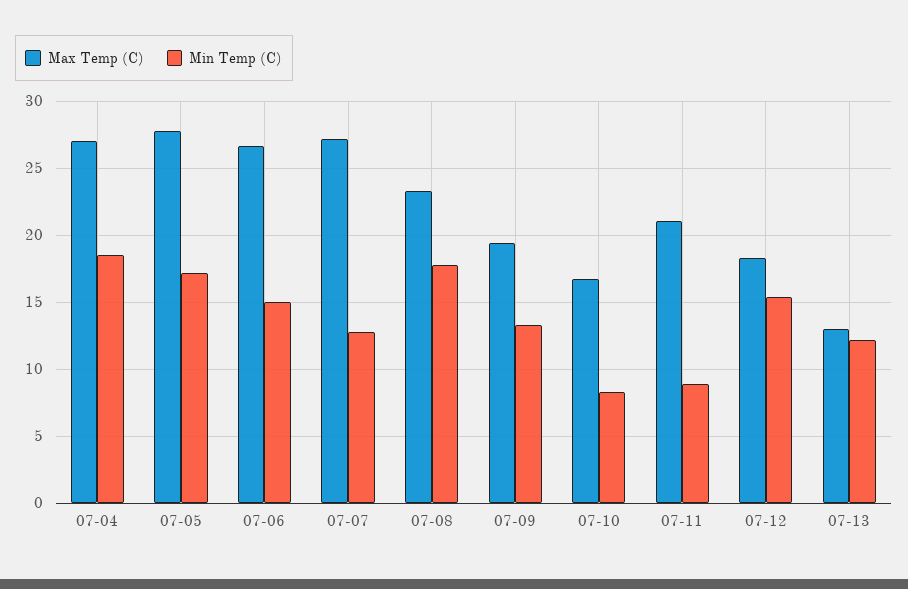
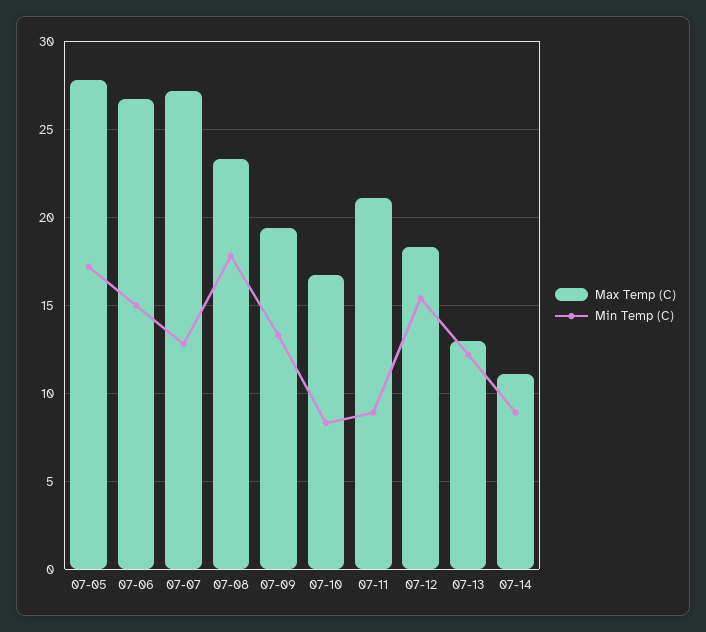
Max Temp (C), 07-04: 27 -> none
Min Temp (C), 07-04: 18.5 -> none
Max Temp (C), 07-14: none -> 11
Min Temp (C), 07-14: none -> 9

